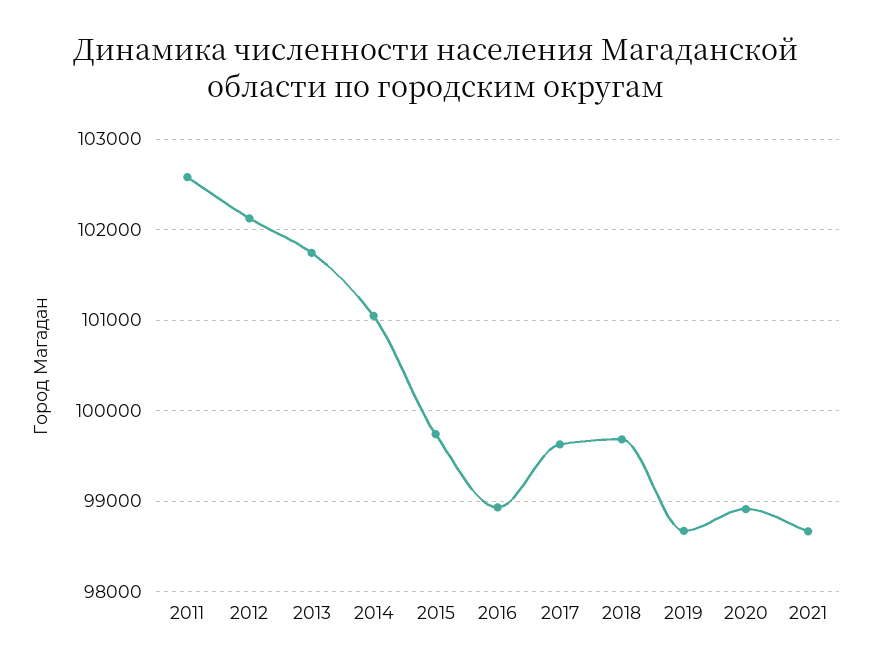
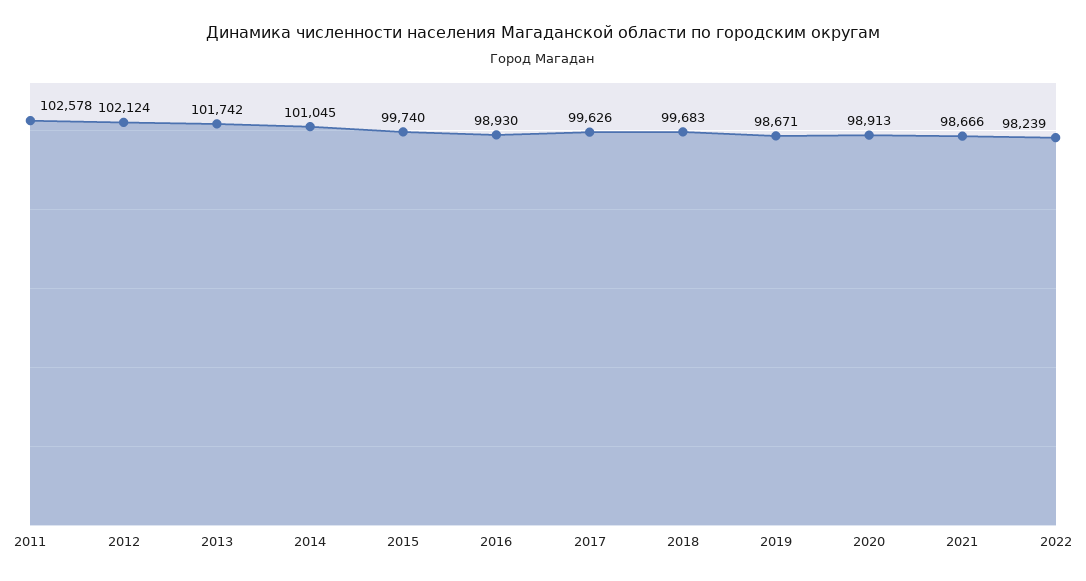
2022: none -> 98239

